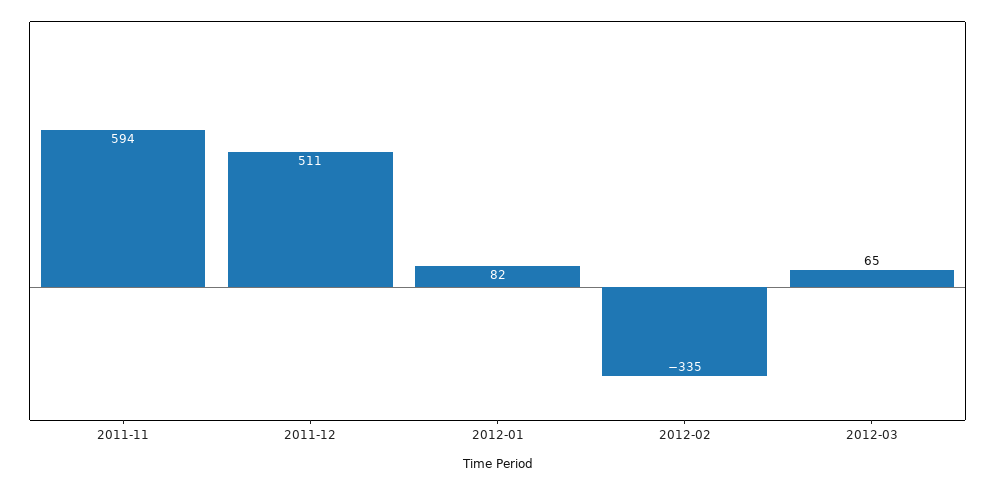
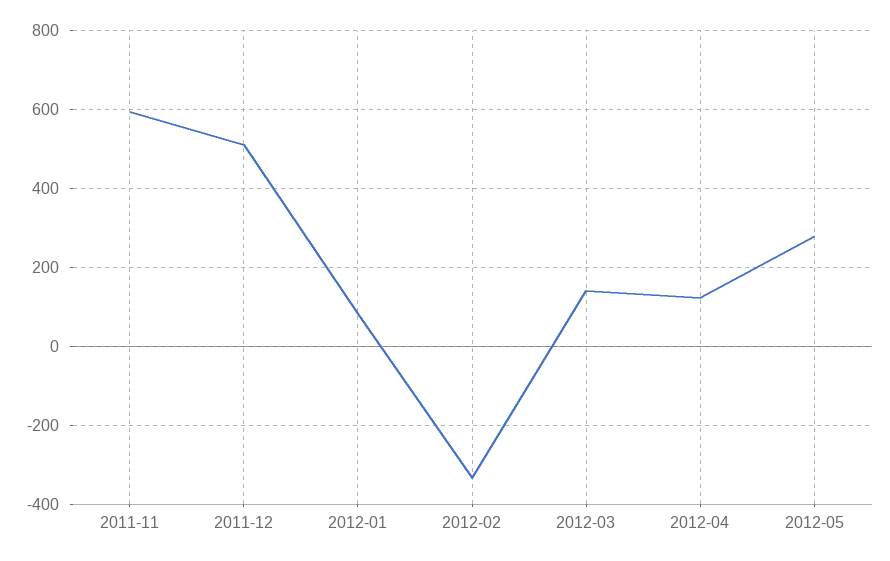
2012-03: 65 -> 140
2012-04: none -> 120
2012-05: none -> 280

